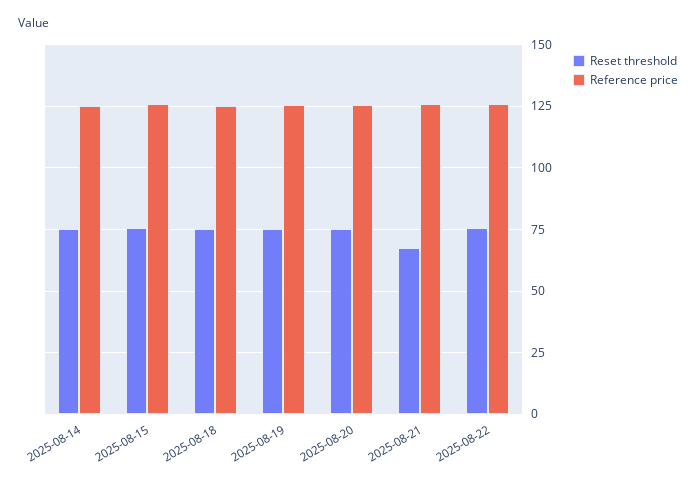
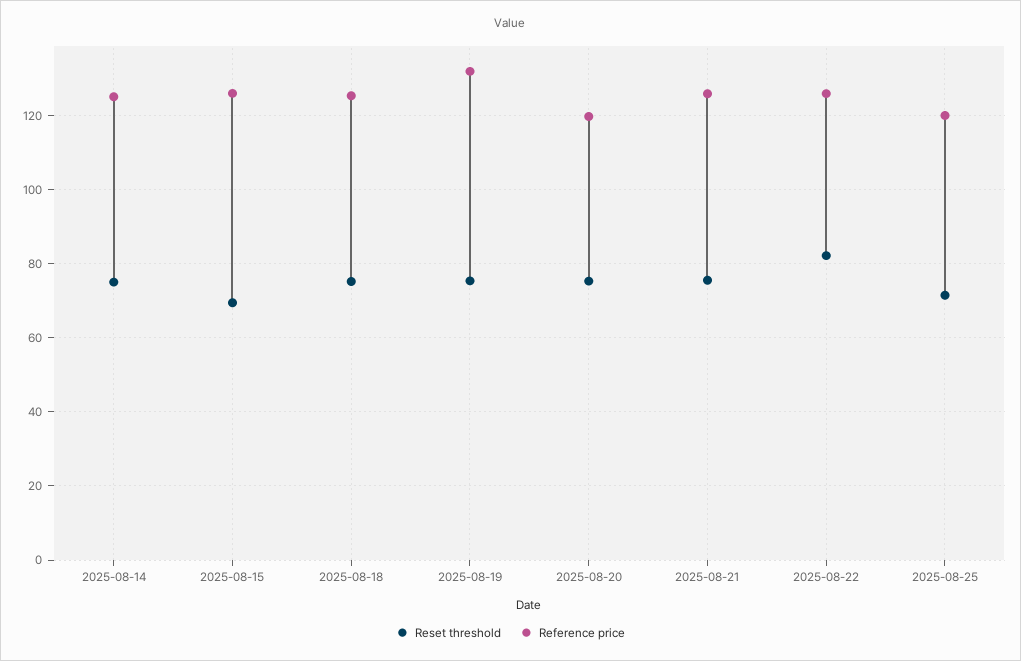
Reset threshold, 2025-08-15: 75 -> 70
Reference price, 2025-08-19: 125 -> 132
Reference price, 2025-08-20: 125 -> 120
Reset threshold, 2025-08-21: 67.5 -> 76
Reset threshold, 2025-08-22: 75 -> 82
Reset threshold, 2025-08-25: none -> 72
Reference price, 2025-08-25: none -> 120

